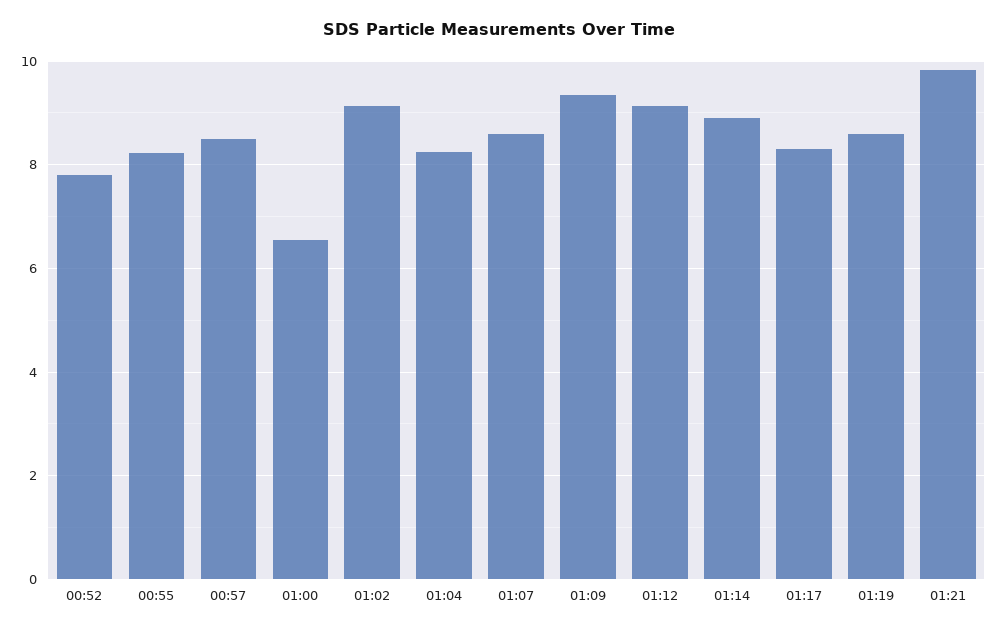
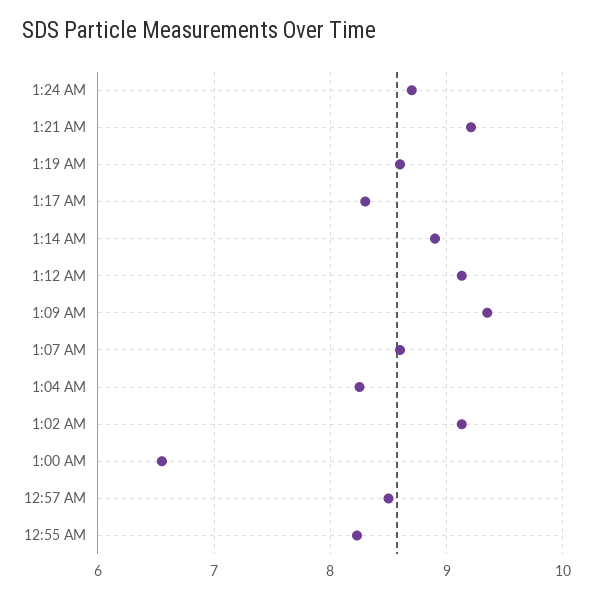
00:52: 7.8 -> none
01:21: 9.8 -> 9.2
1:24 AM: none -> 8.7

